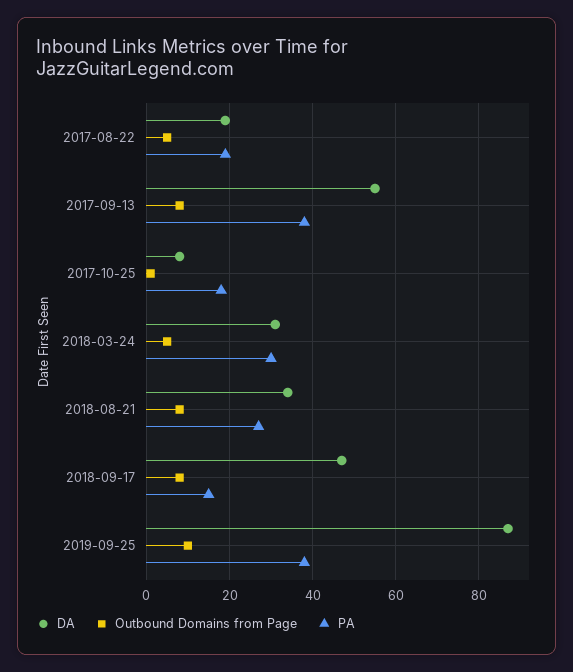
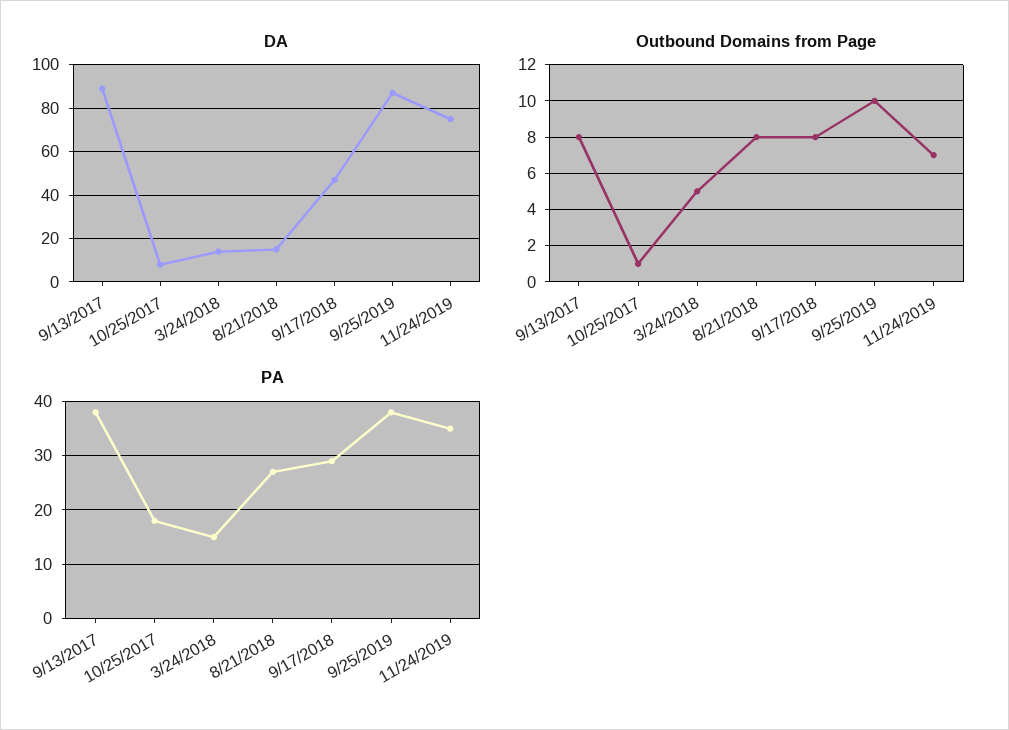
DA, 2017-08-22: 20 -> none
Outbound Domains from Page, 2017-08-22: 5 -> none
PA, 2017-08-22: 20 -> none
DA, 2017-09-13: 55 -> 90
DA, 2018-03-24: 30 -> 15
PA, 2018-03-24: 30 -> 15
DA, 2018-08-21: 35 -> 15
PA, 2018-09-17: 15 -> 30
DA, 11/24/2019: none -> 75
Outbound Domains from Page, 11/24/2019: none -> 7
PA, 11/24/2019: none -> 35

